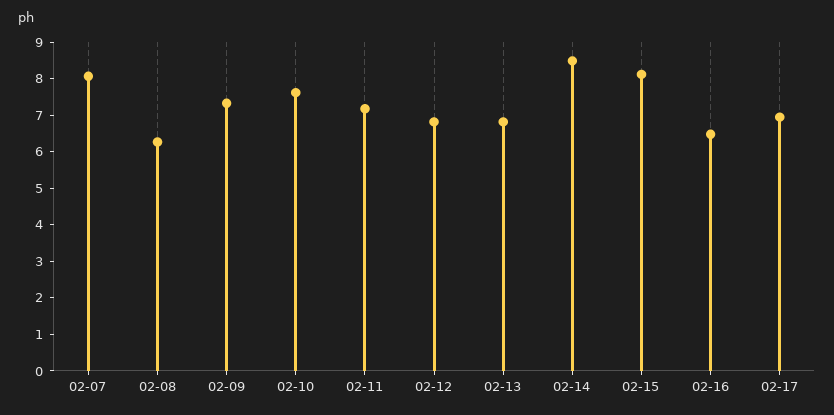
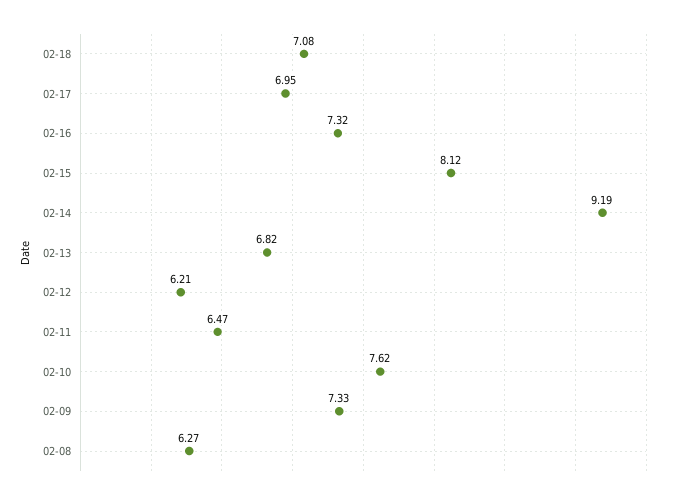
02-07: 8 -> none
02-11: 7.25 -> 6.47
02-12: 6.75 -> 6.21
02-14: 8.5 -> 9.19
02-16: 6.5 -> 7.32
02-18: none -> 7.08

